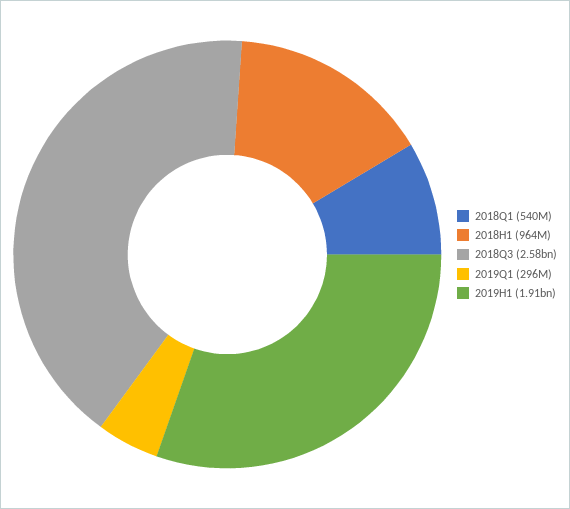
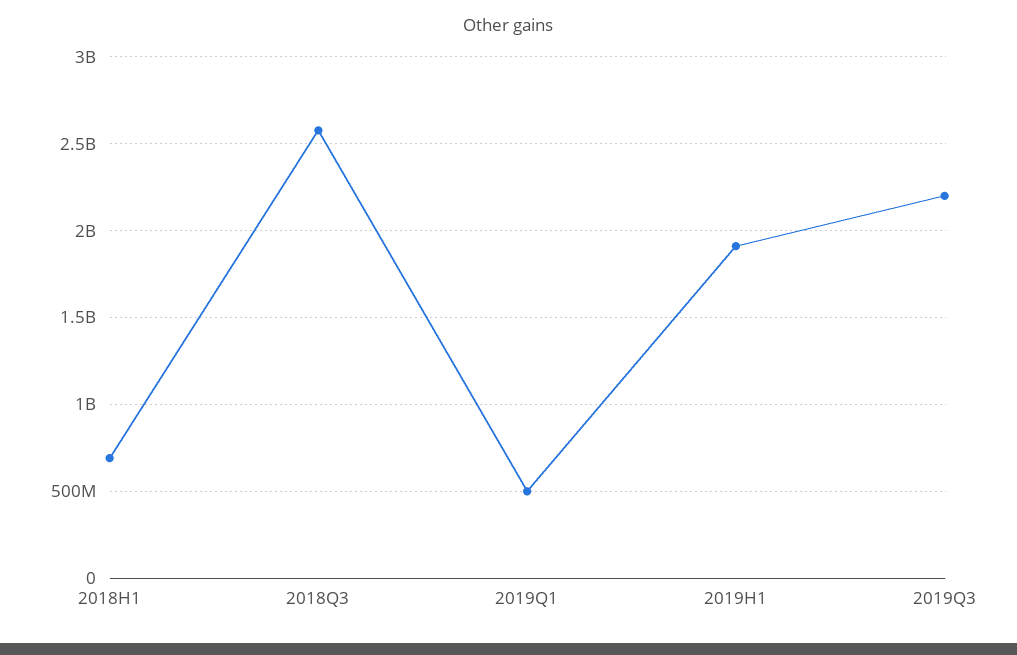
2018Q1: 540000000 -> none
2018H1: 964000000 -> 700000000
2019Q1: 296000000 -> 500000000
2019Q3: none -> 2200000000

